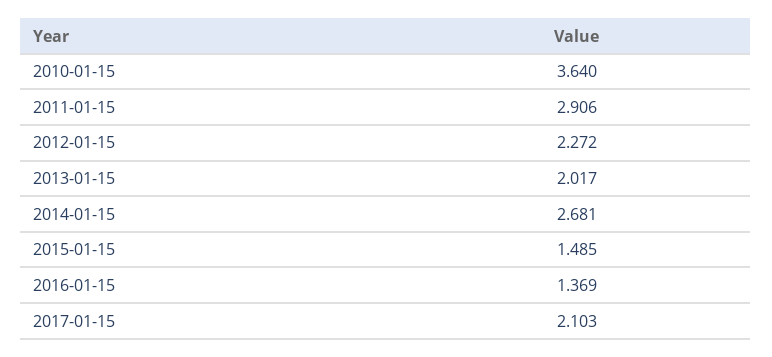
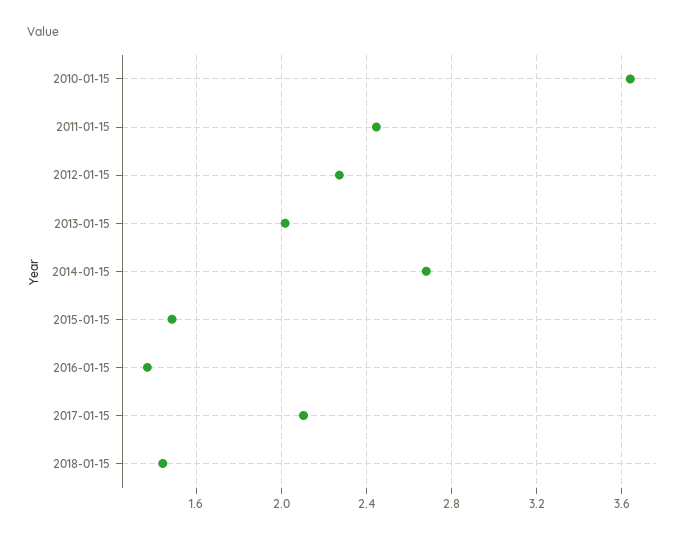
2011-01-15: 2.906 -> 2.45
2018-01-15: none -> 1.45

